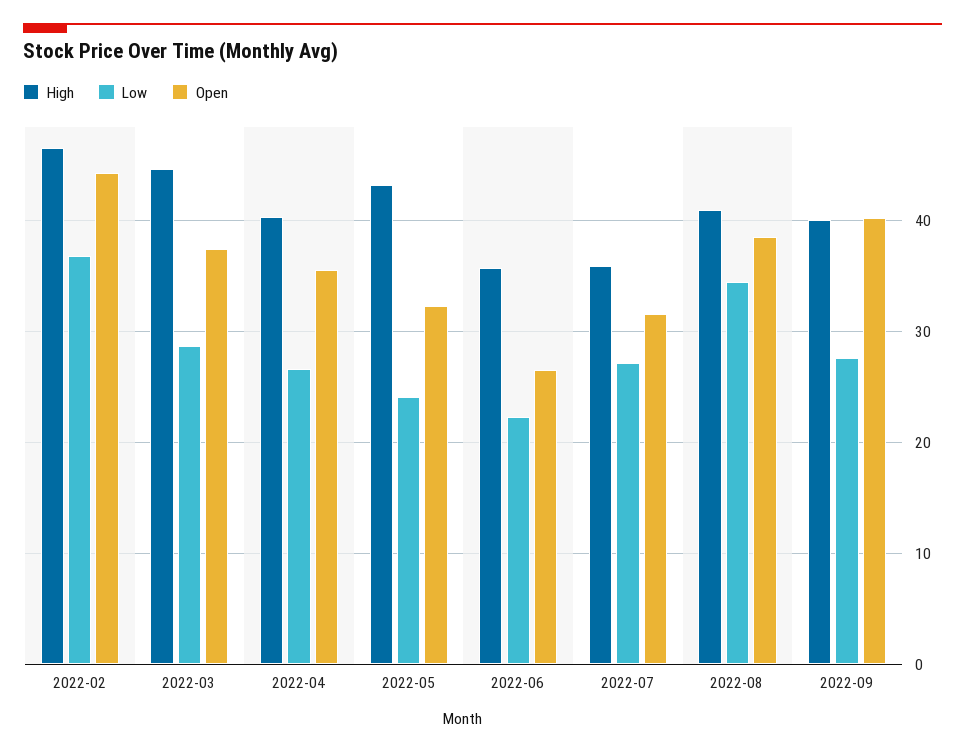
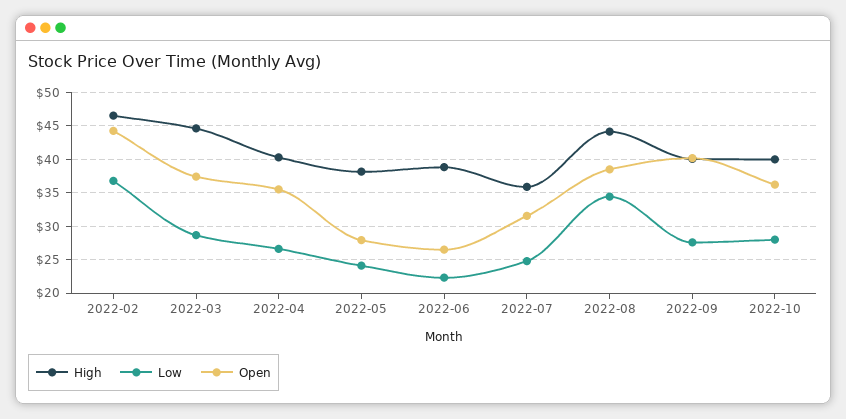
High, 2022-05: 43 -> 38
Open, 2022-05: 32 -> 28
High, 2022-06: 36 -> 39
Low, 2022-07: 27 -> 25
High, 2022-08: 41 -> 44
High, 2022-10: none -> 40
Low, 2022-10: none -> 28
Open, 2022-10: none -> 36

